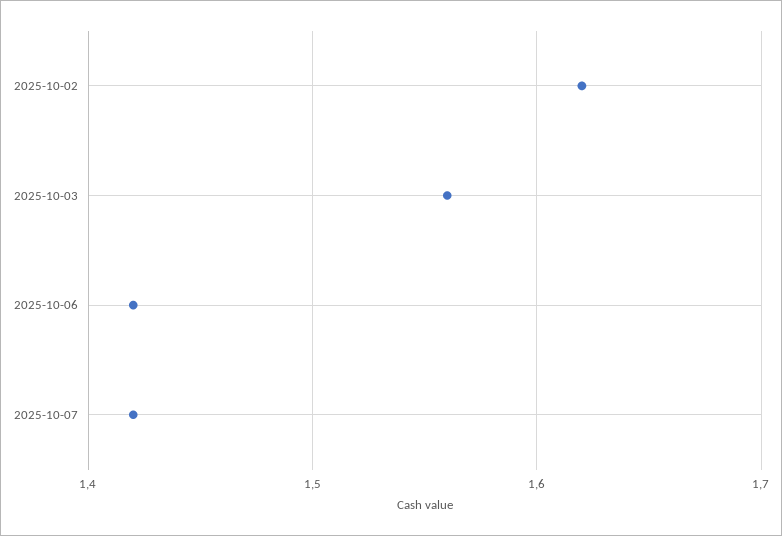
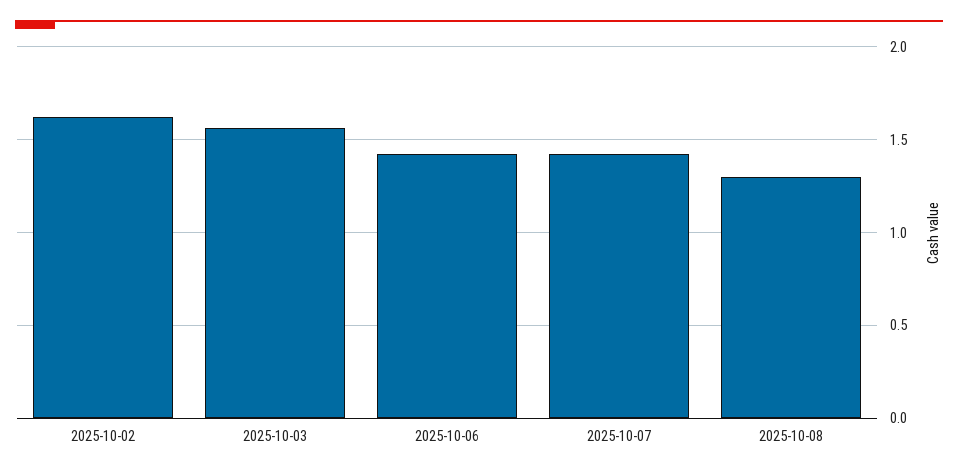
2025-10-08: none -> 1.3

